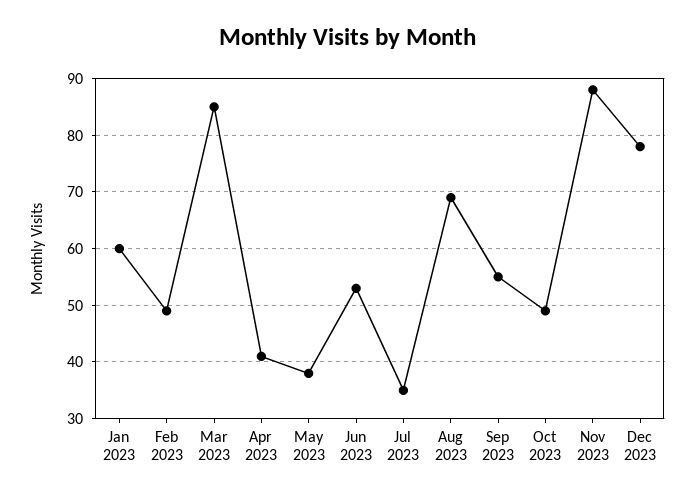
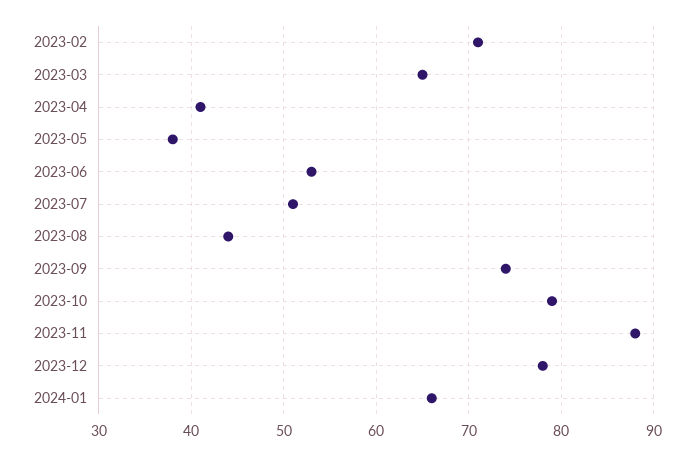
Jan 2023: 60 -> none
Feb 2023: 50 -> 71
Mar 2023: 85 -> 65
Jul 2023: 35 -> 51
Aug 2023: 70 -> 44
Sep 2023: 55 -> 74
Oct 2023: 50 -> 79
2024-01: none -> 66

